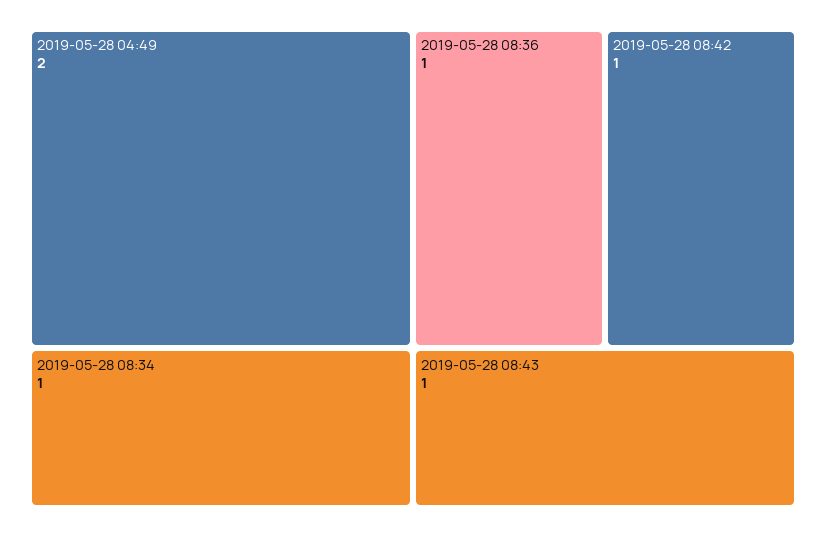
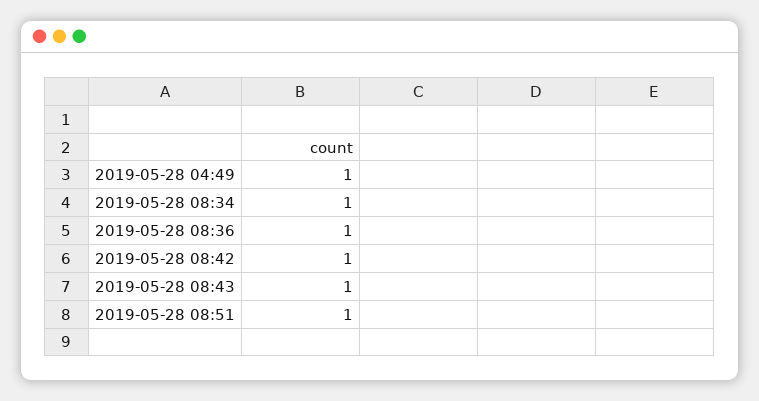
2019-05-28 04:49: 2 -> 1
2019-05-28 08:51: none -> 1

